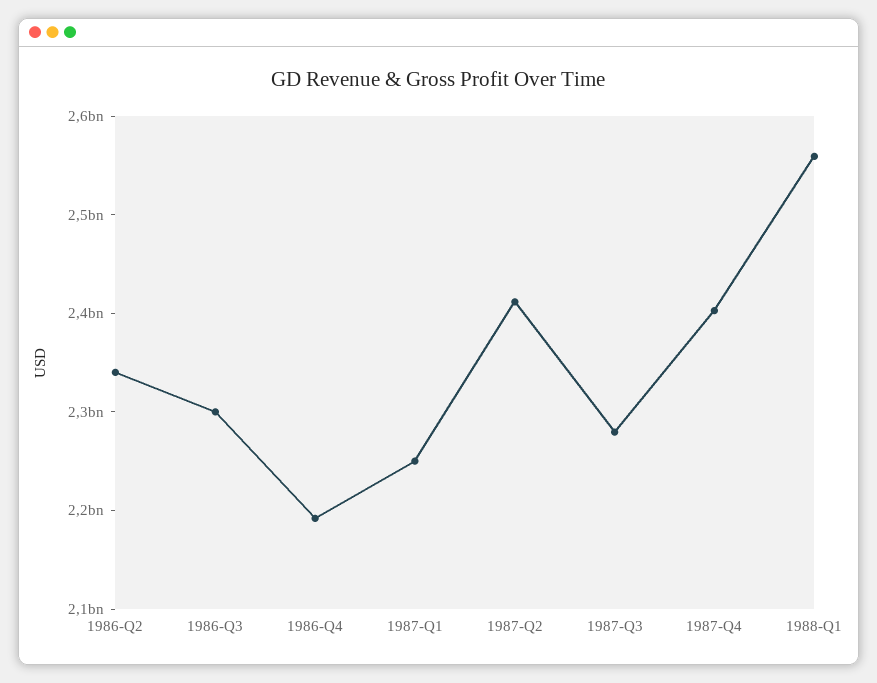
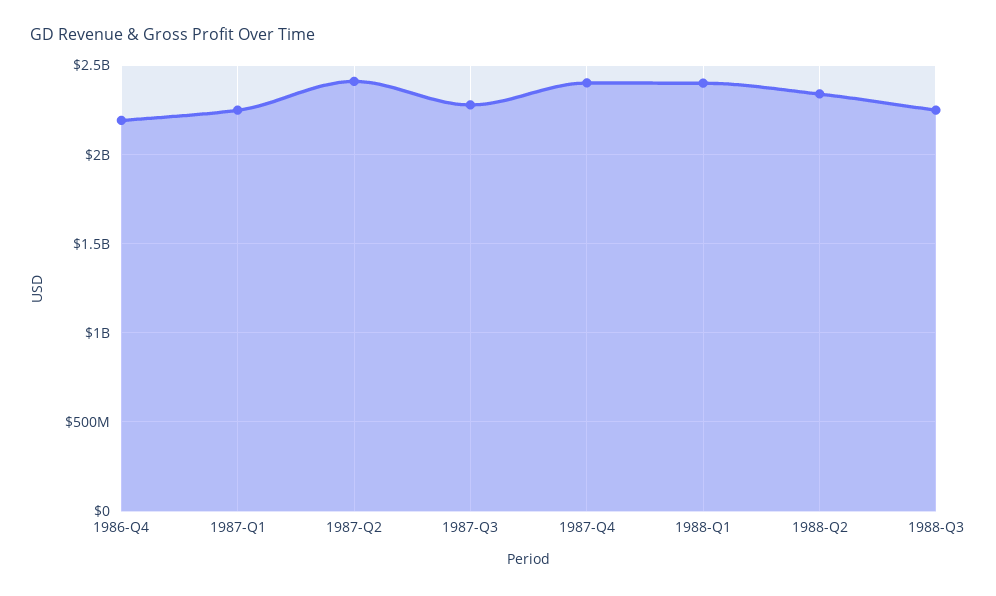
1986-Q2: 2340000000 -> none
1986-Q3: 2300000000 -> none
1988-Q1: 2560000000 -> 2400000000
1988-Q2: none -> 2350000000
1988-Q3: none -> 2250000000

